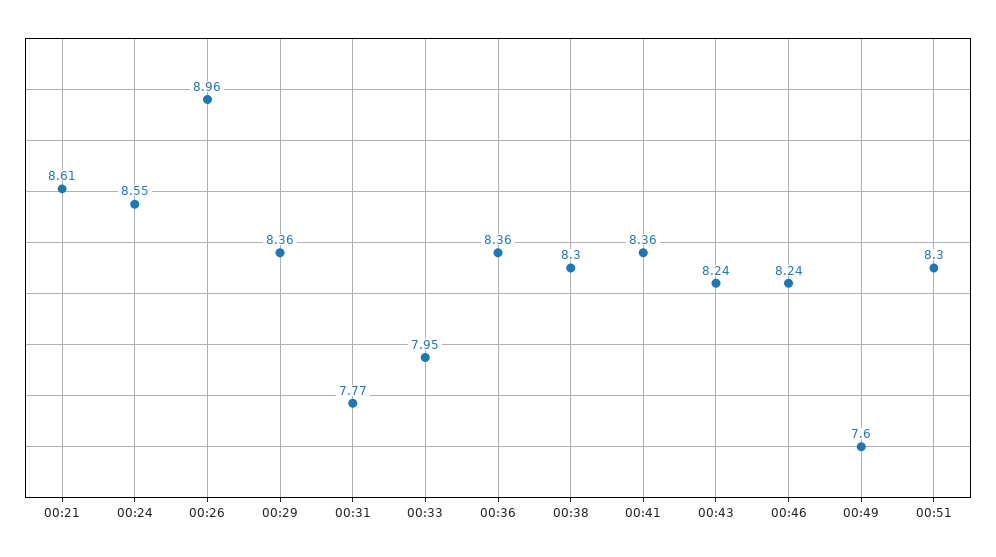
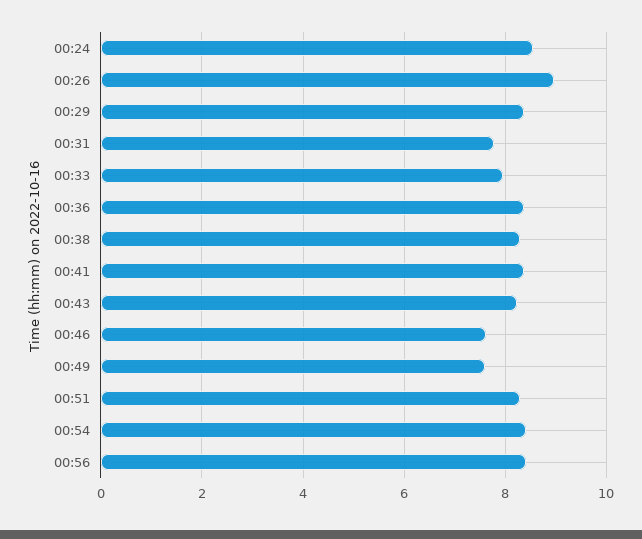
00:21: 8.61 -> none
00:46: 8.24 -> 7.6
00:54: none -> 8.4
00:56: none -> 8.4

